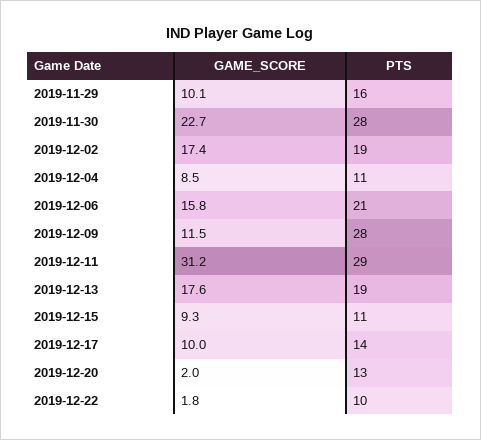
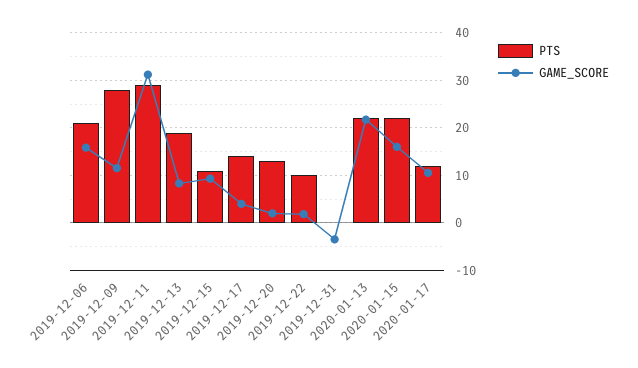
GAME_SCORE, 2019-11-29: 10.1 -> none
PTS, 2019-11-29: 16 -> none
GAME_SCORE, 2019-11-30: 22.7 -> none
PTS, 2019-11-30: 28 -> none
GAME_SCORE, 2019-12-02: 17.4 -> none
PTS, 2019-12-02: 19 -> none
GAME_SCORE, 2019-12-04: 8.5 -> none
PTS, 2019-12-04: 11 -> none
GAME_SCORE, 2019-12-13: 17.6 -> 8
GAME_SCORE, 2019-12-17: 10 -> 4
PTS, 2019-12-31: none -> 0
GAME_SCORE, 2019-12-31: none -> -4
PTS, 2020-01-13: none -> 22
GAME_SCORE, 2020-01-13: none -> 22
PTS, 2020-01-15: none -> 22
GAME_SCORE, 2020-01-15: none -> 16
PTS, 2020-01-17: none -> 12
GAME_SCORE, 2020-01-17: none -> 10

